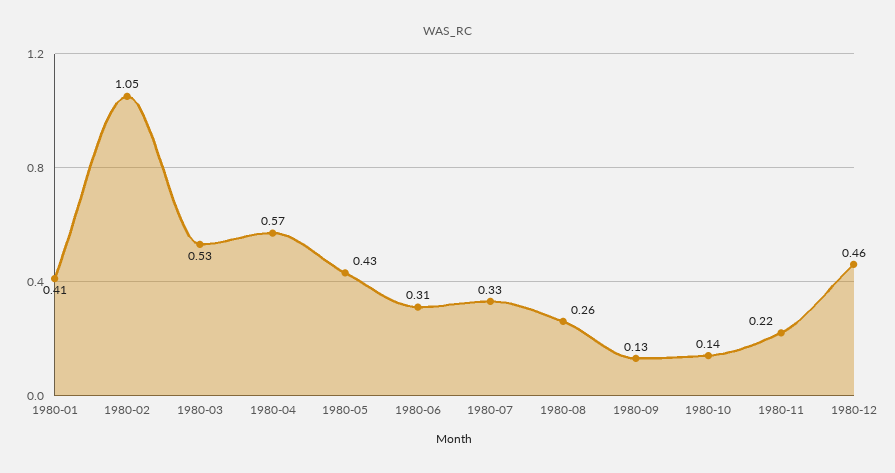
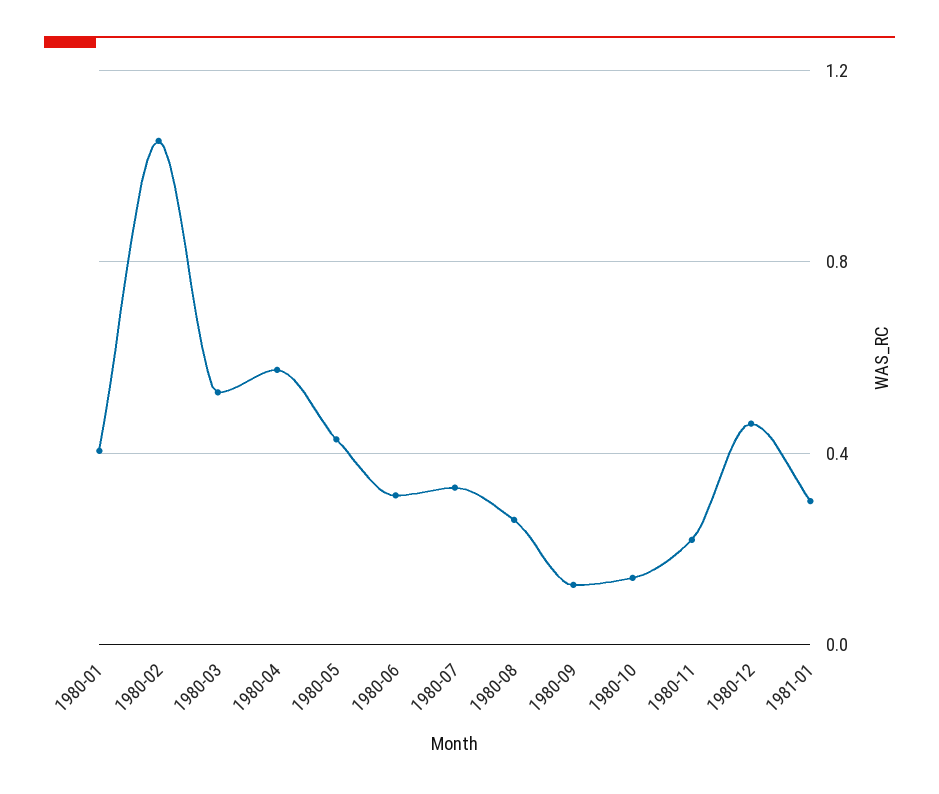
1981-01: none -> 0.3

